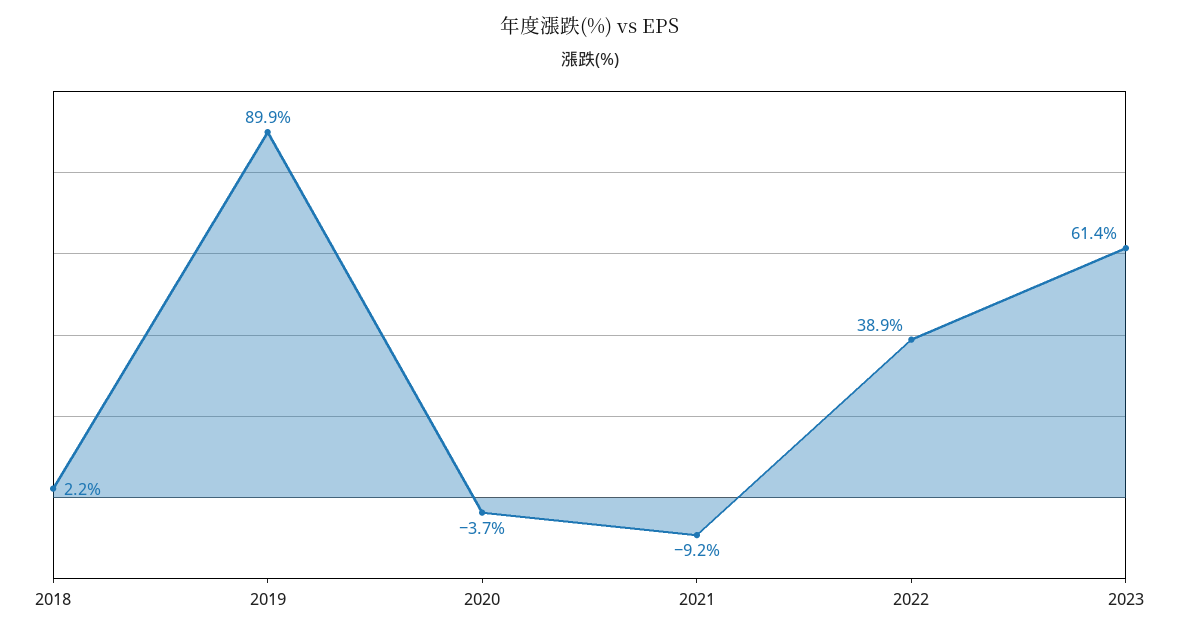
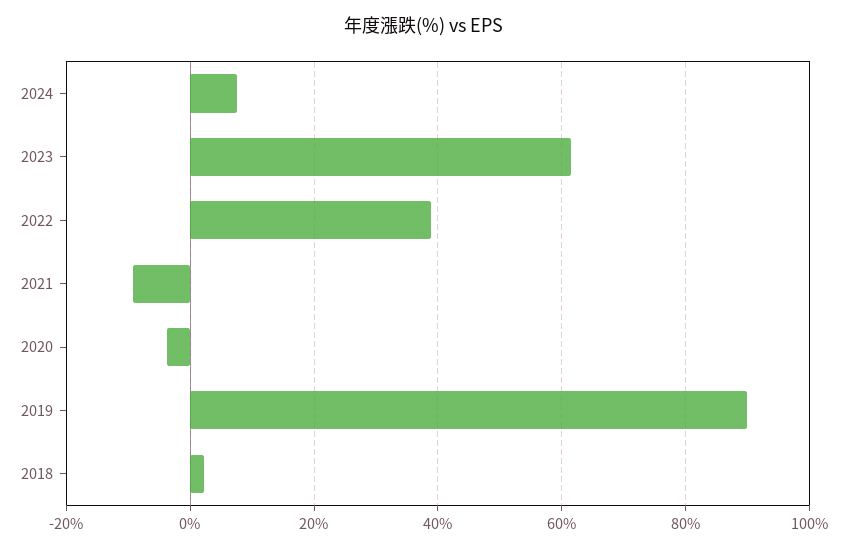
2024: none -> 8

